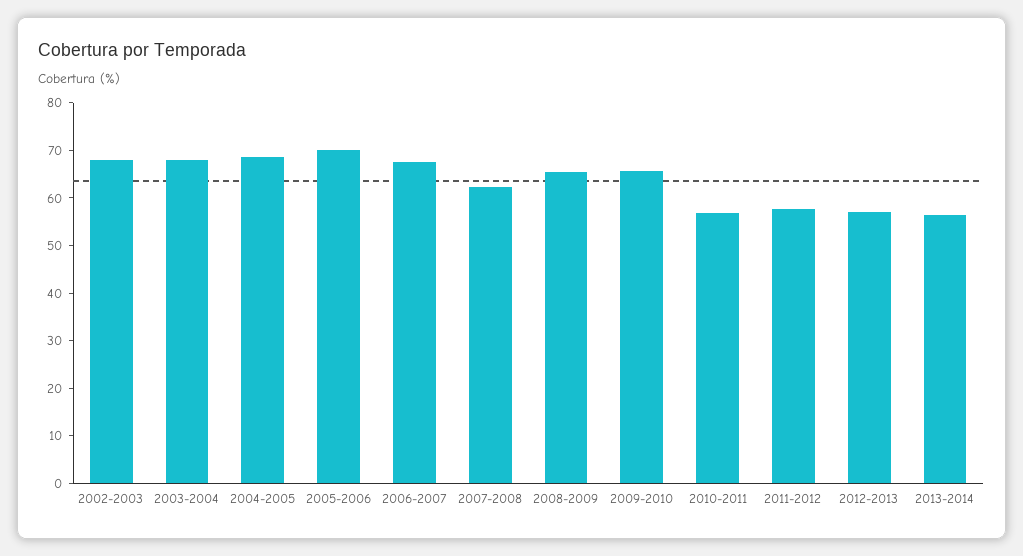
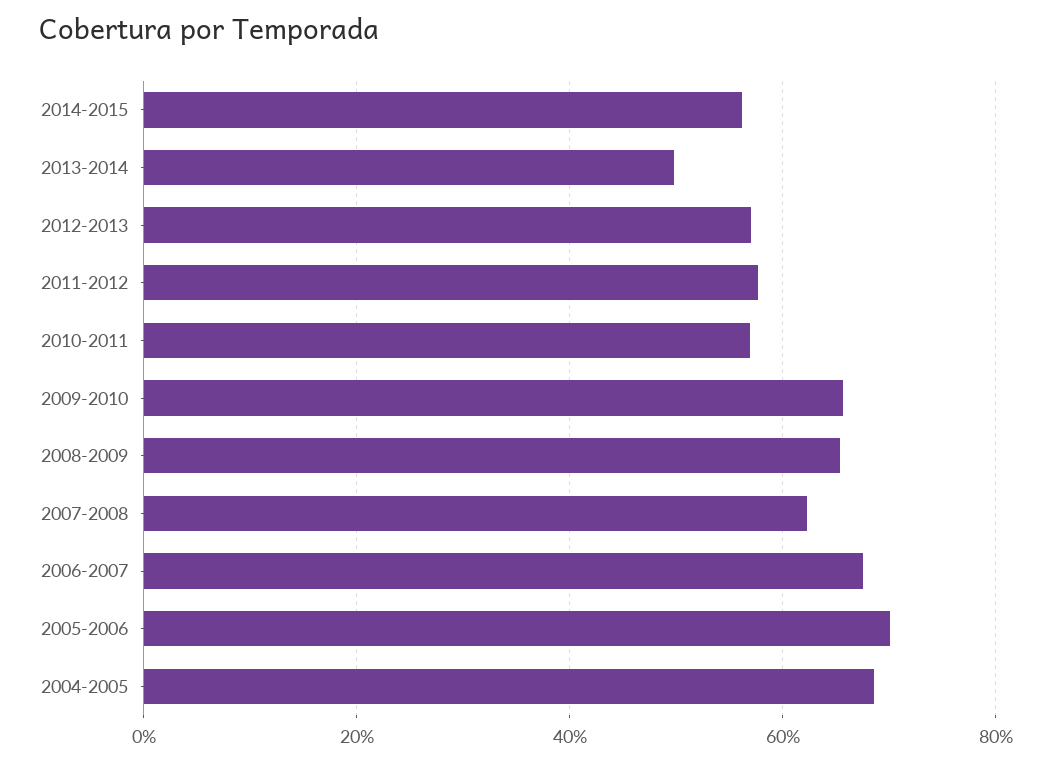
2002-2003: 68 -> none
2003-2004: 68 -> none
2013-2014: 56 -> 50
2014-2015: none -> 56

